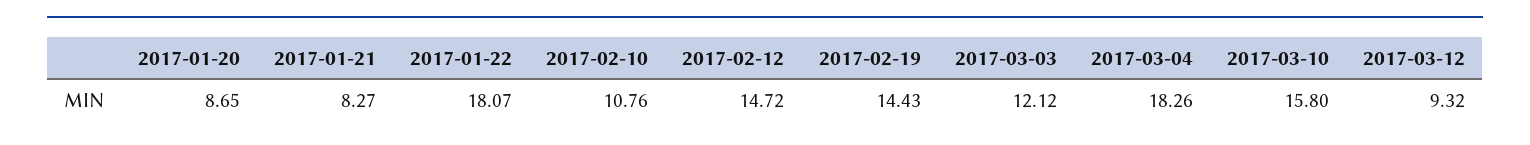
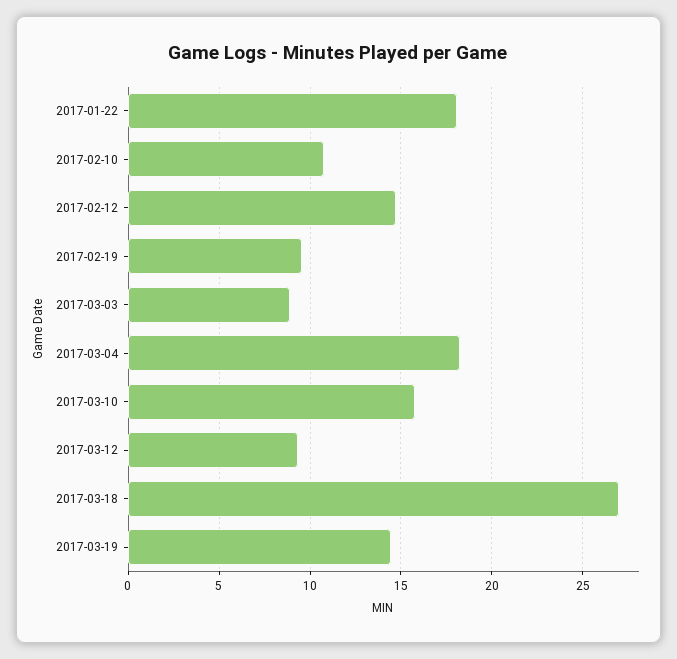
2017-01-20: 8.65 -> none
2017-01-21: 8.27 -> none
2017-02-19: 14.43 -> 9.5
2017-03-03: 12.12 -> 9
2017-03-18: none -> 27
2017-03-19: none -> 14.5

